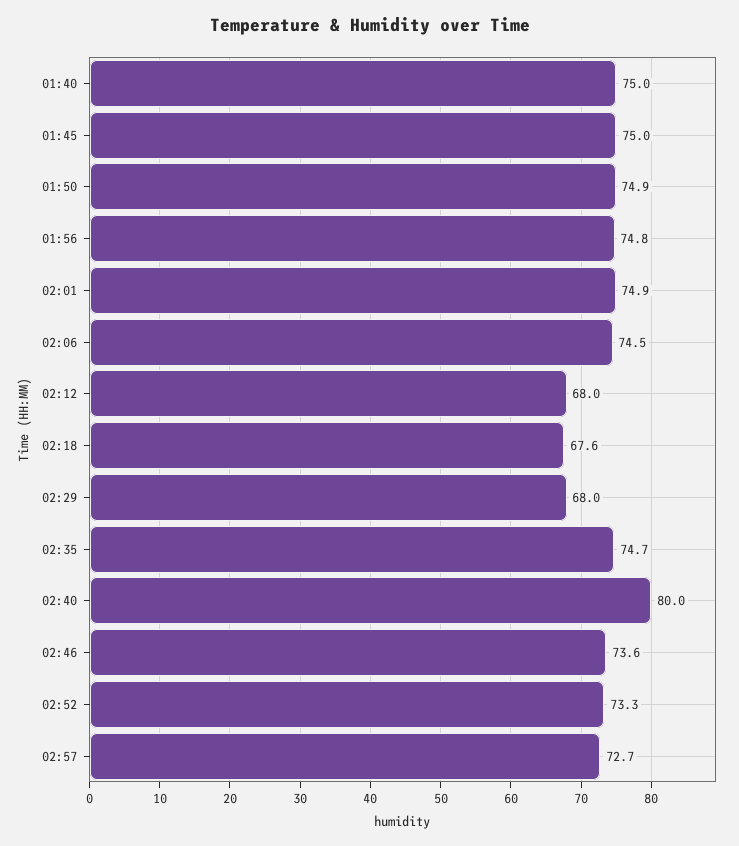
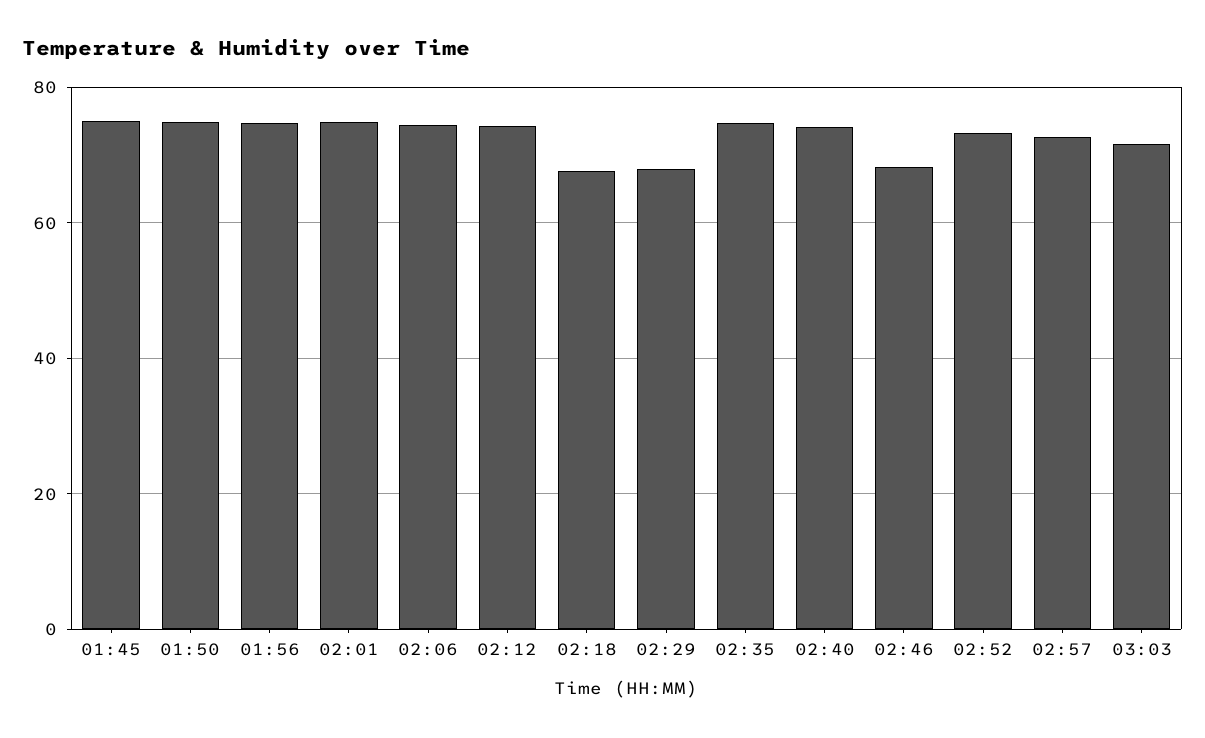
01:40: 75 -> none
02:12: 68 -> 74
02:40: 80 -> 74
02:46: 73.6 -> 68
03:03: none -> 72

